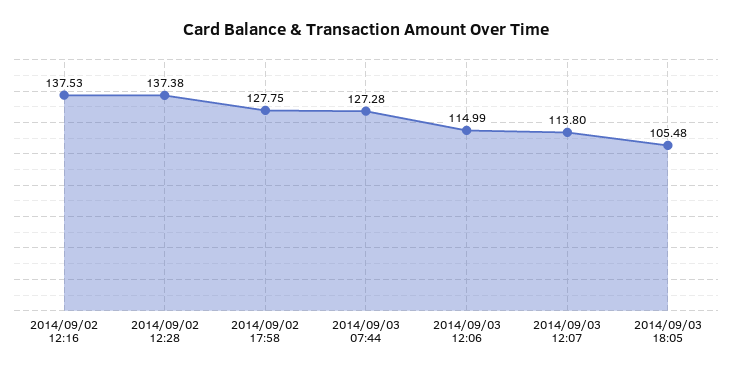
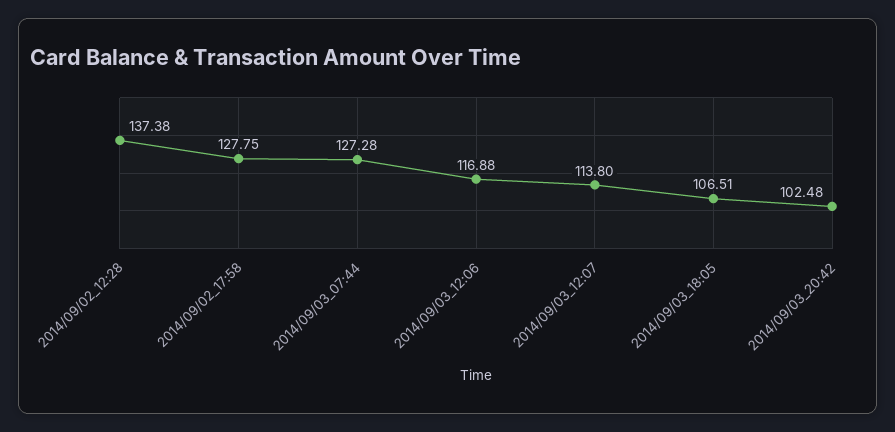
2014/09/02 12:16: 137.53 -> none
2014/09/03 12:06: 114.99 -> 116.88
2014/09/03 18:05: 105.48 -> 106.51
2014/09/03_20:42: none -> 102.48

